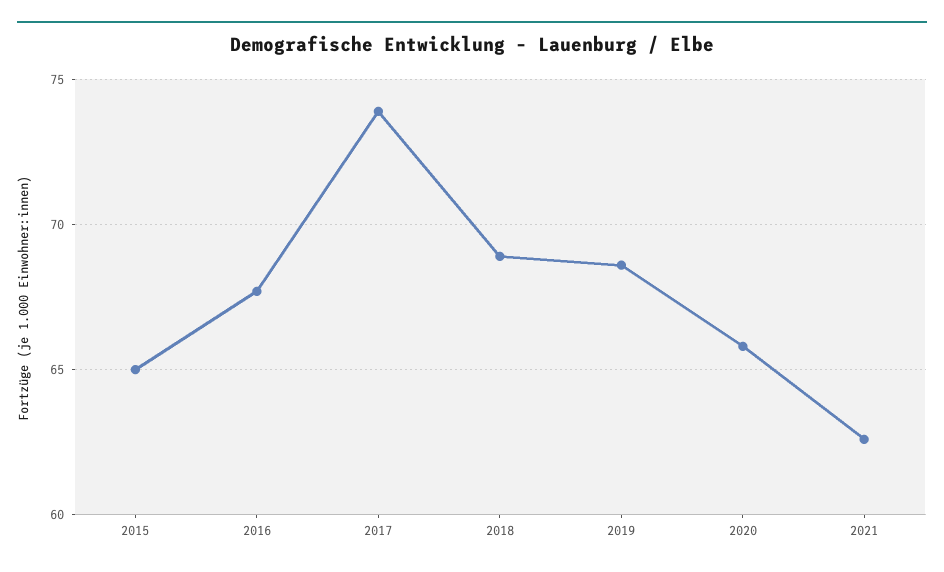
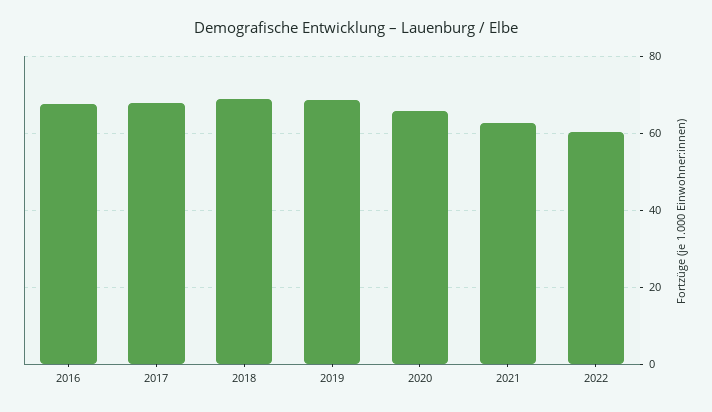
2015: 65 -> none
2017: 74 -> 68
2022: none -> 60

